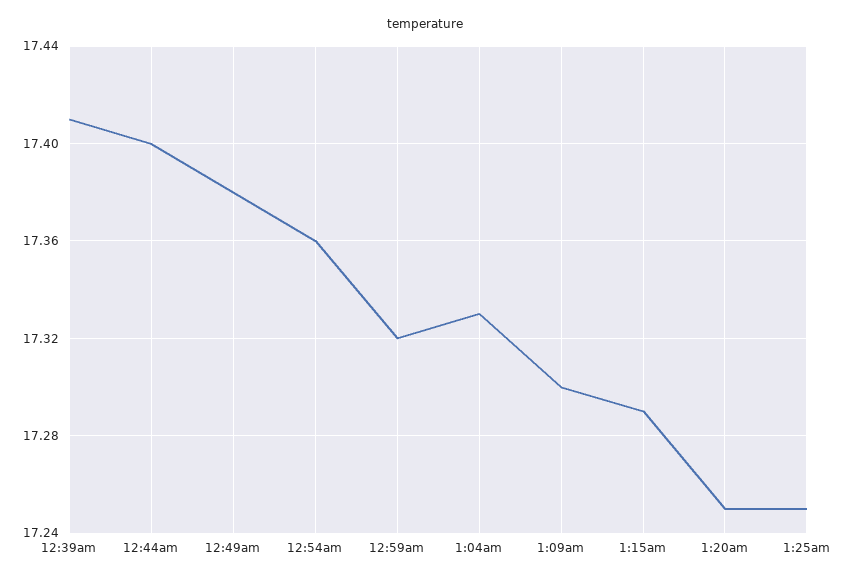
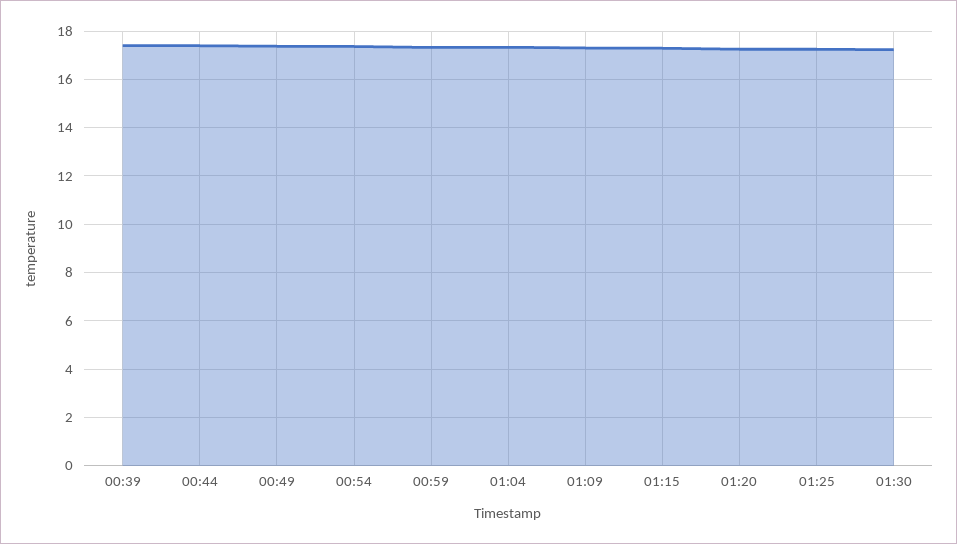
01:30: none -> 17.25

